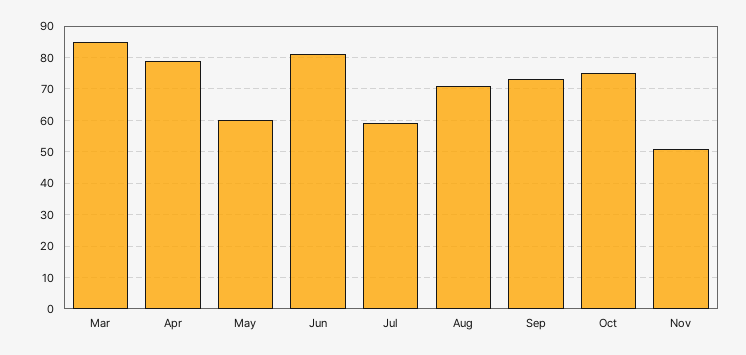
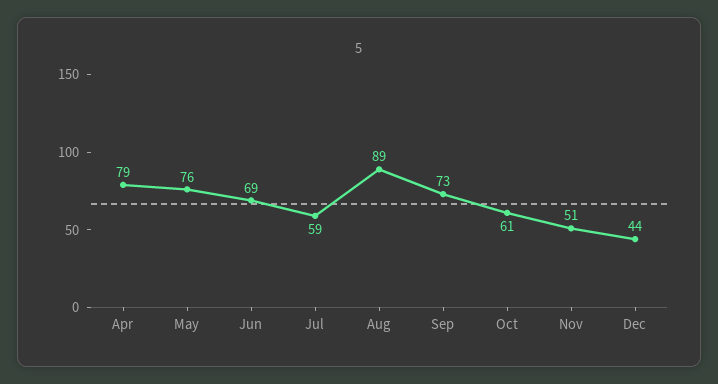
Mar: 85 -> none
May: 60 -> 76
Jun: 80 -> 69
Aug: 70 -> 89
Oct: 75 -> 61
Dec: none -> 44

